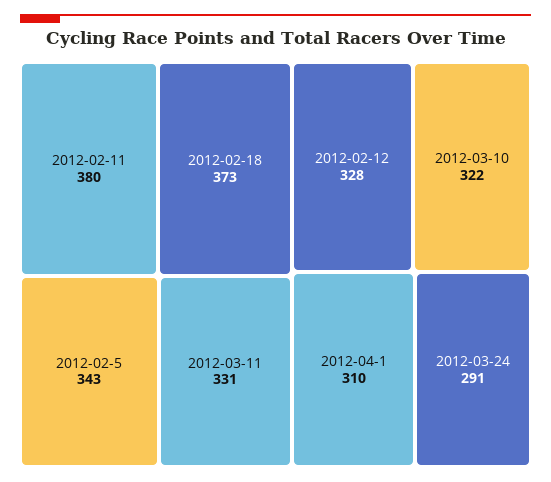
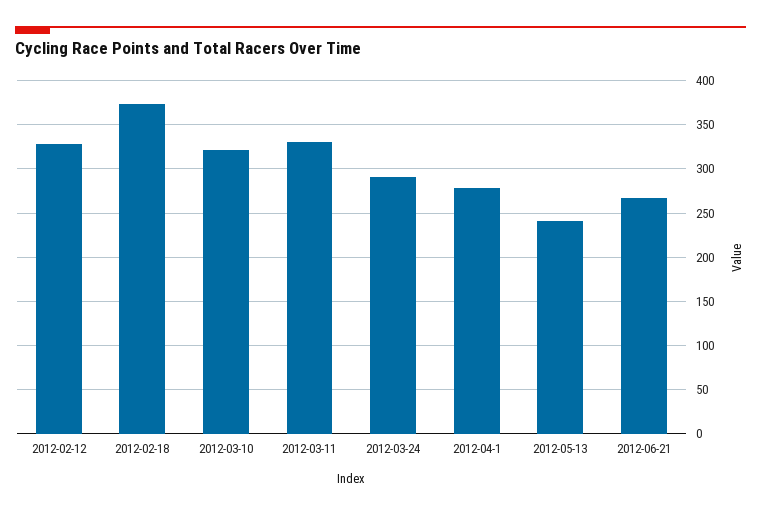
2012-02-11: 380 -> none
2012-02-5: 343 -> none
2012-04-1: 310 -> 280
2012-05-13: none -> 240
2012-06-21: none -> 270

